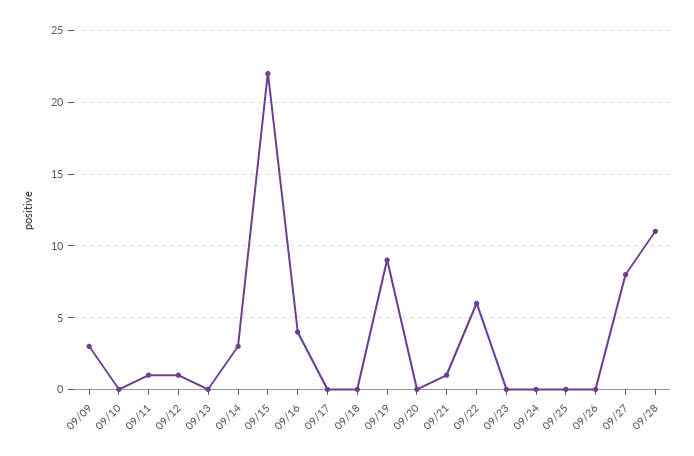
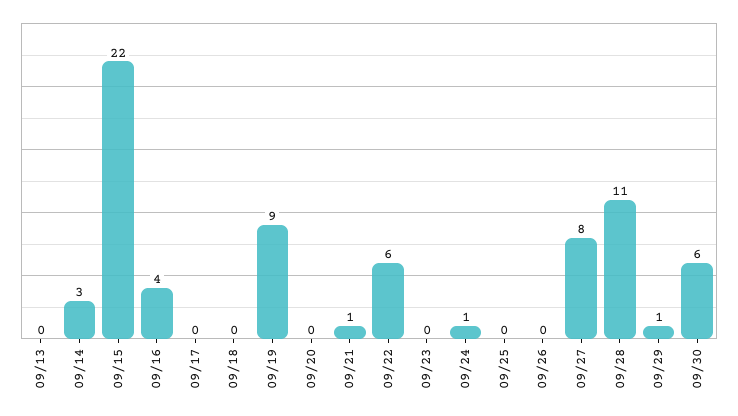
09/09: 3 -> none
09/10: 0 -> none
09/11: 1 -> none
09/12: 1 -> none
09/24: 0 -> 1
09/29: none -> 1
09/30: none -> 6

